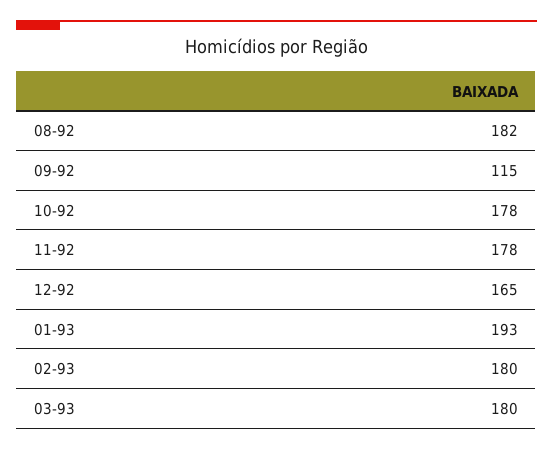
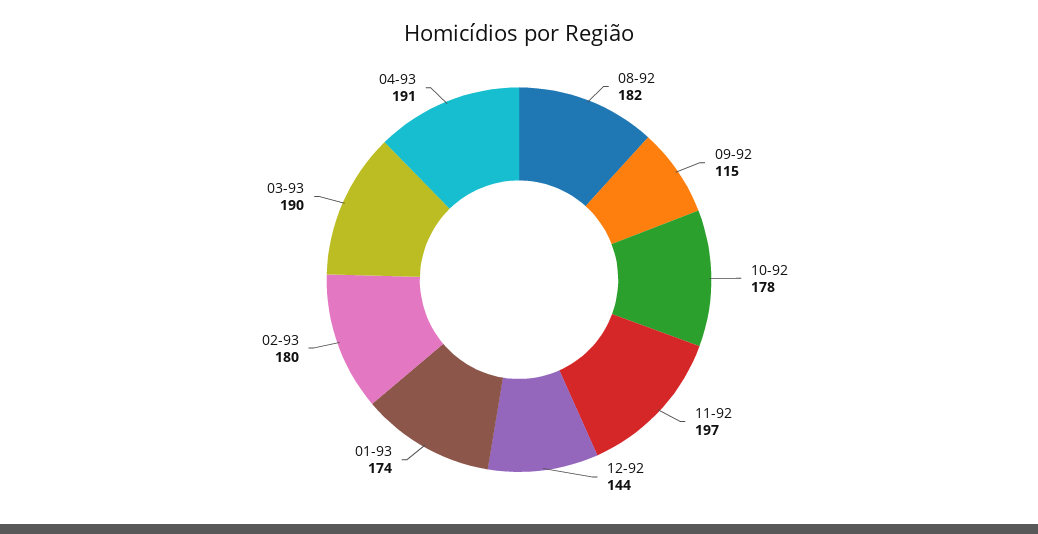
11-92: 178 -> 197
12-92: 165 -> 144
01-93: 193 -> 174
03-93: 180 -> 190
04-93: none -> 191

